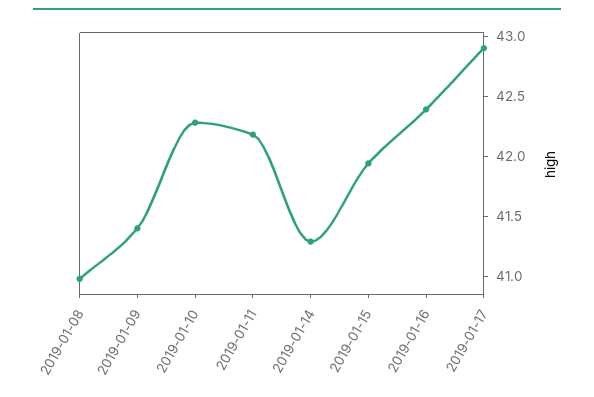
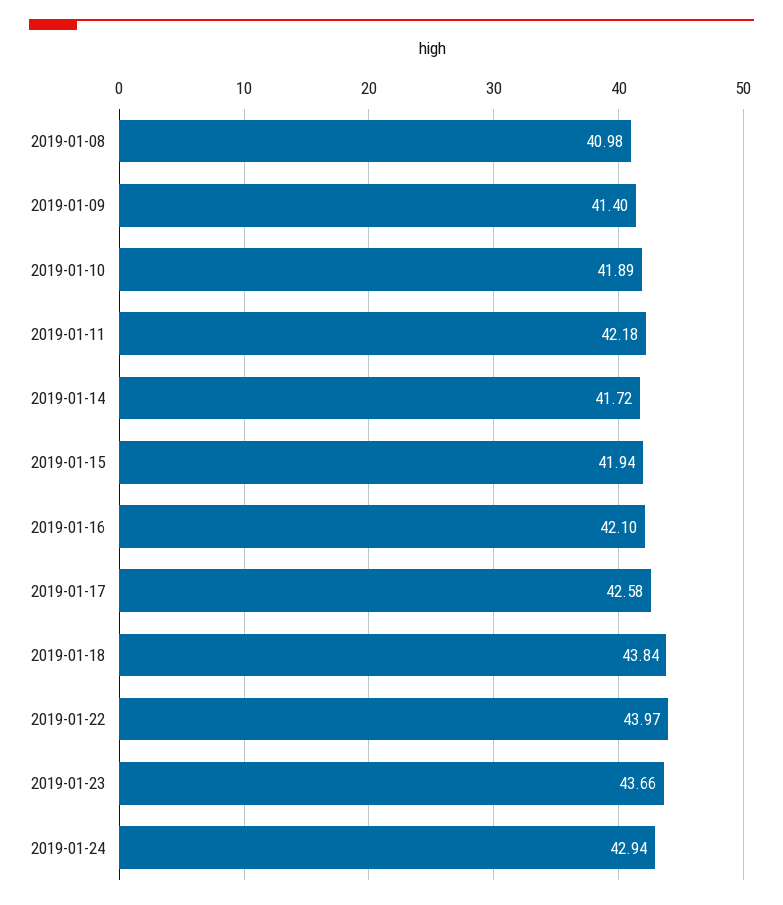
2019-01-10: 42.3 -> 41.89
2019-01-14: 41.3 -> 41.72
2019-01-16: 42.4 -> 42.1
2019-01-17: 42.9 -> 42.58
2019-01-18: none -> 43.84
2019-01-22: none -> 43.97
2019-01-23: none -> 43.66
2019-01-24: none -> 42.94

